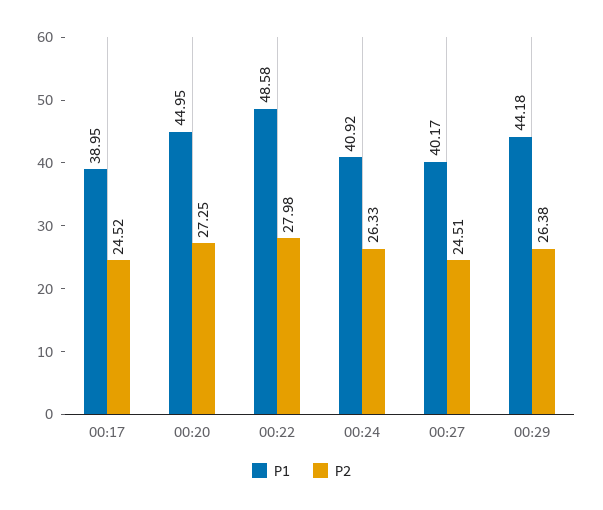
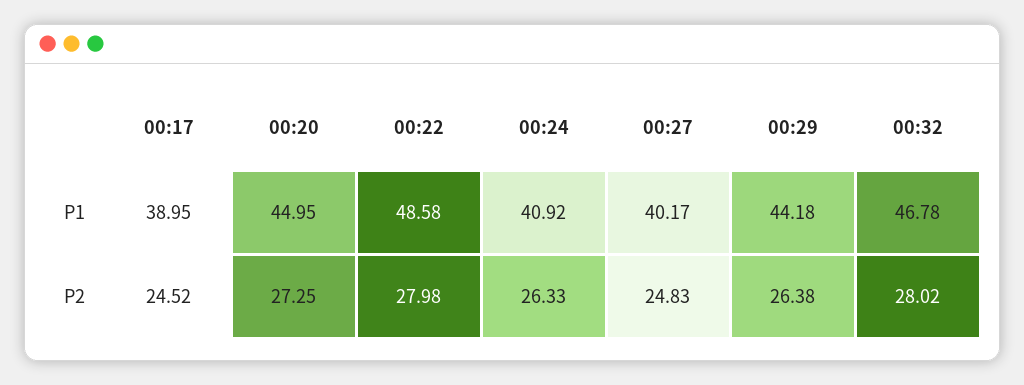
P2, 00:27: 24.51 -> 24.83
P1, 00:32: none -> 46.78
P2, 00:32: none -> 28.02

